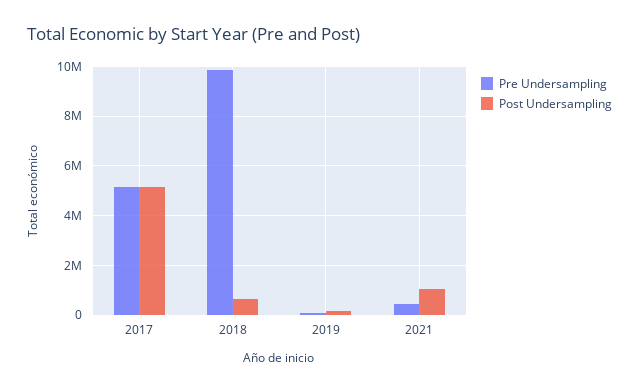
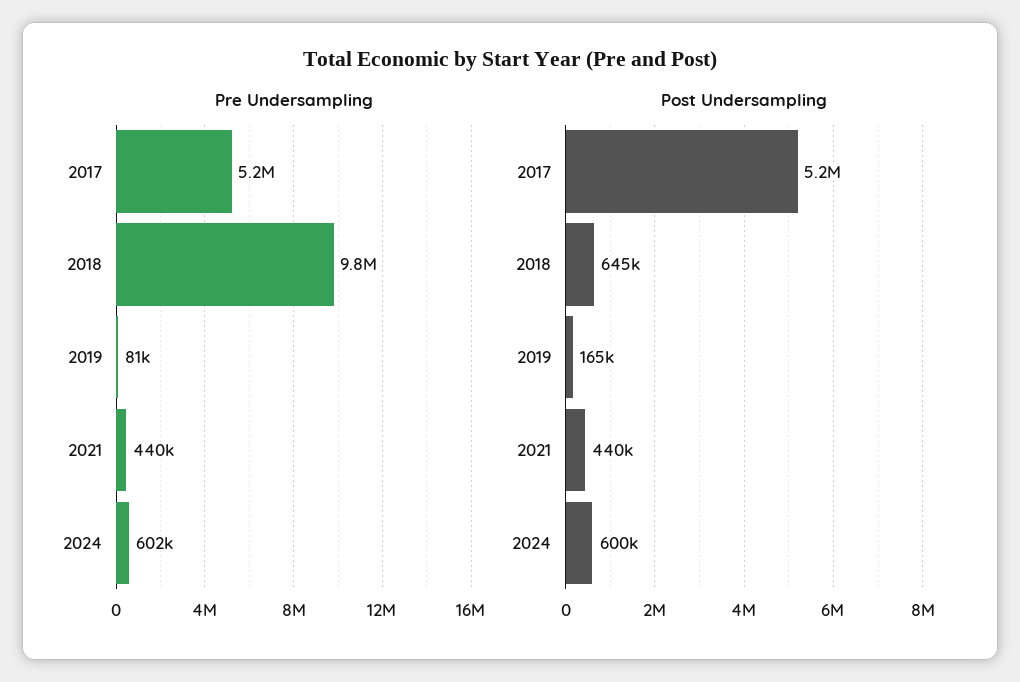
Post Undersampling, 2021: 1000000 -> 440000
Pre Undersampling, 2024: none -> 602000
Post Undersampling, 2024: none -> 600000

